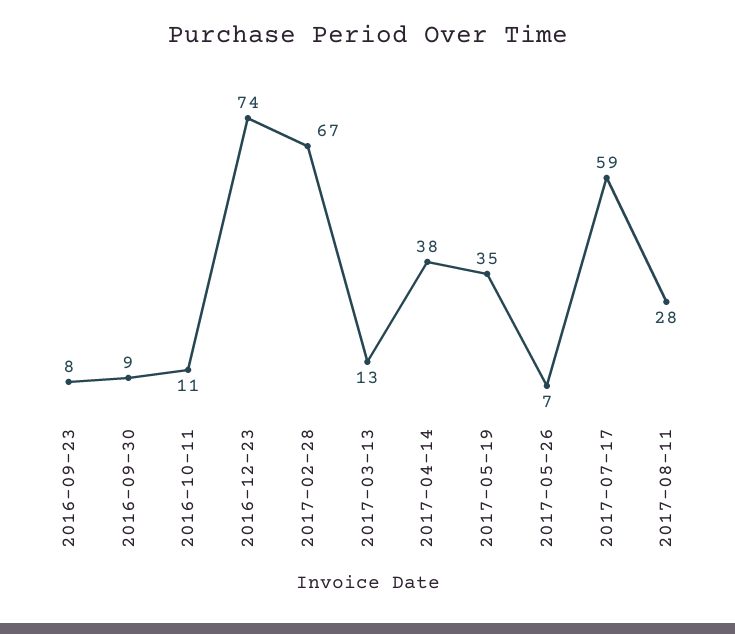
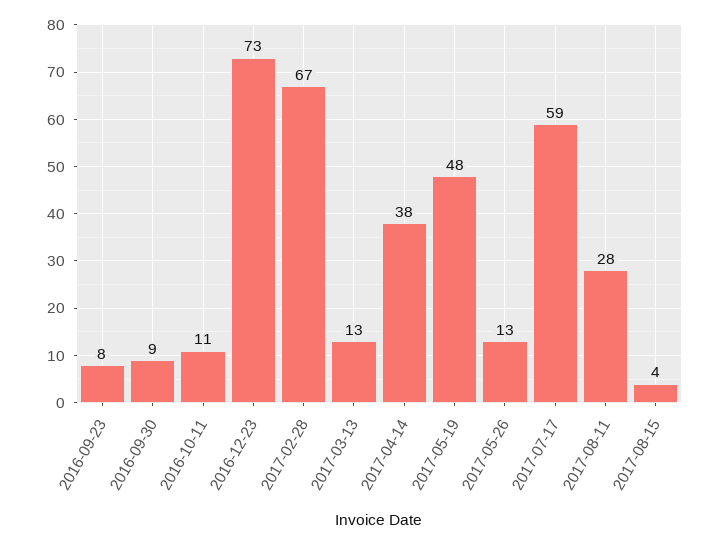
2016-12-23: 74 -> 73
2017-05-19: 35 -> 48
2017-05-26: 7 -> 13
2017-08-15: none -> 4

